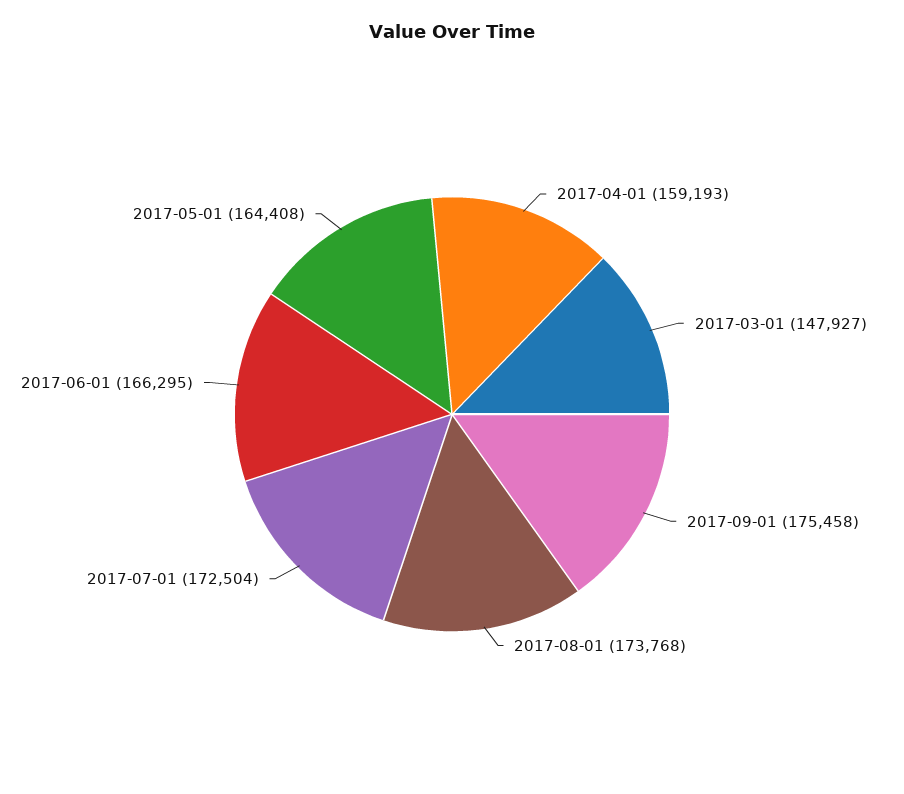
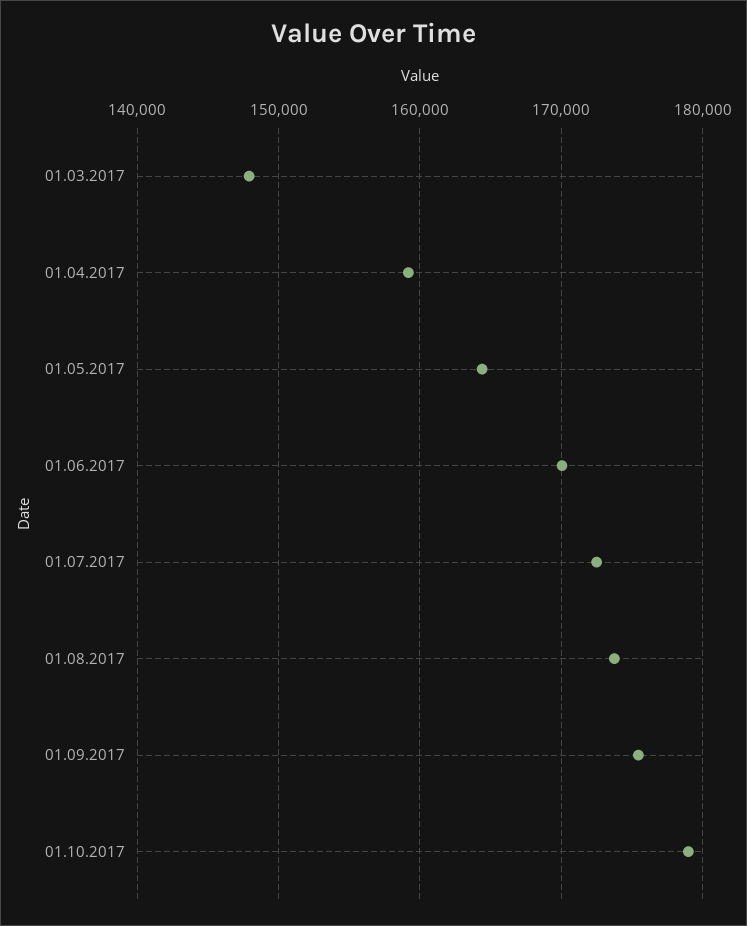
2017-06-01: 166295 -> 170000
01.10.2017: none -> 179000

